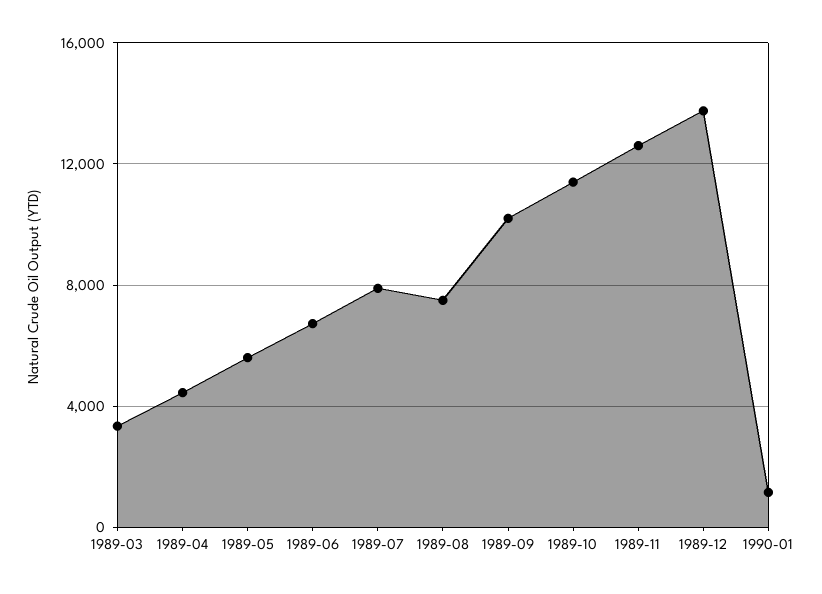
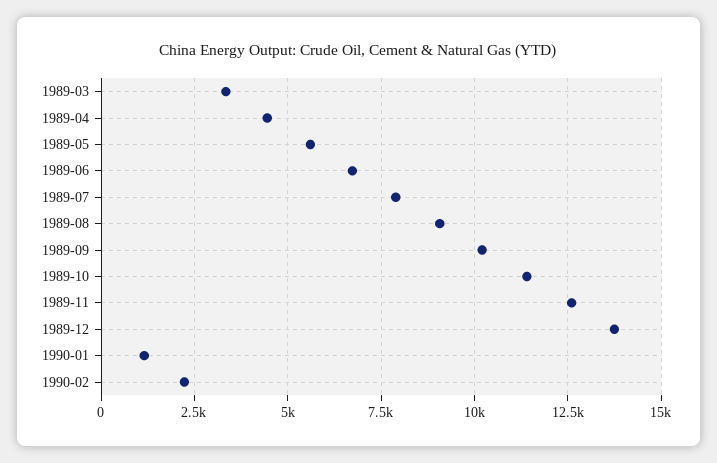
1989-08: 7500 -> 9000
1990-02: none -> 2250

